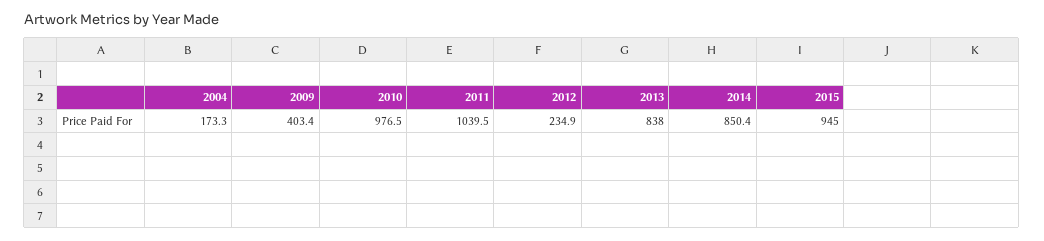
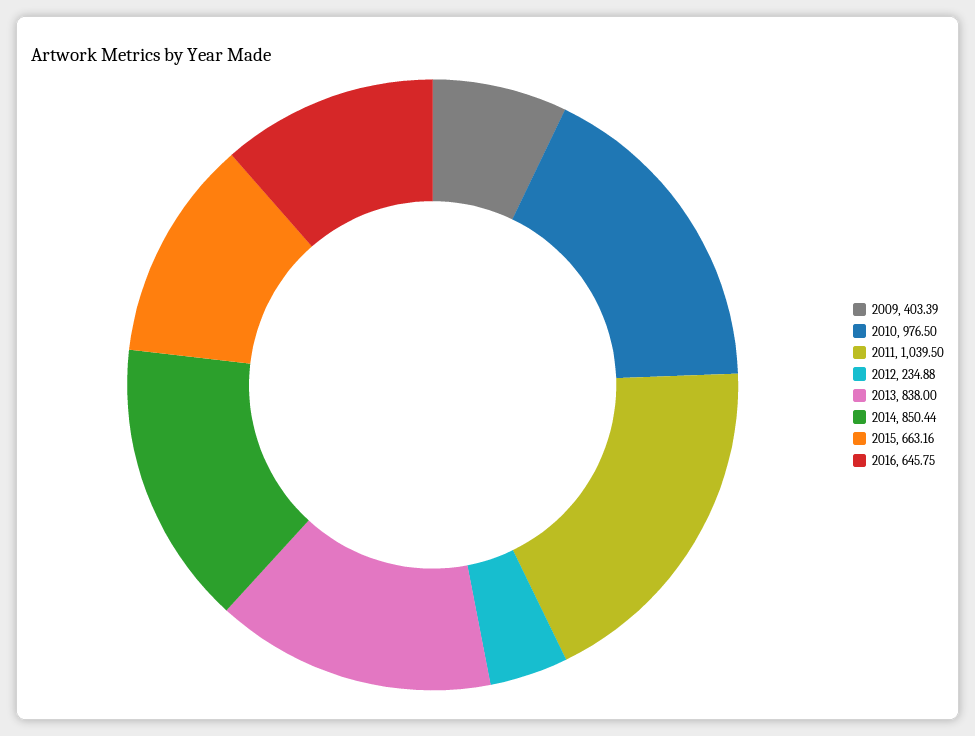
2004: 173.3 -> none
2015: 945 -> 663.16
2016: none -> 645.75

